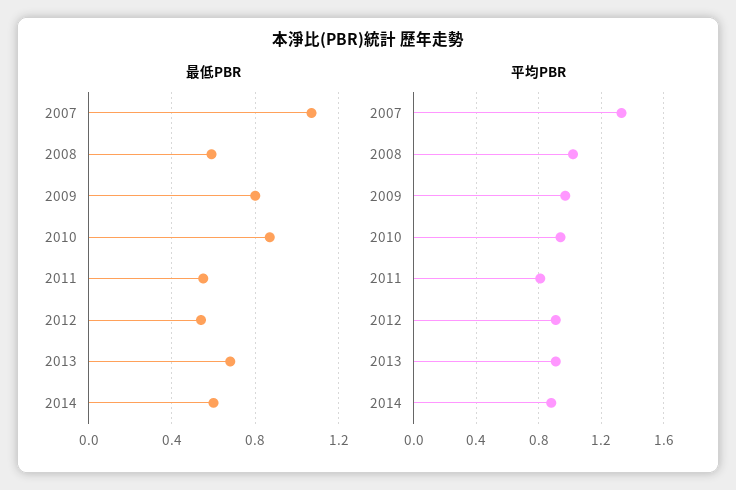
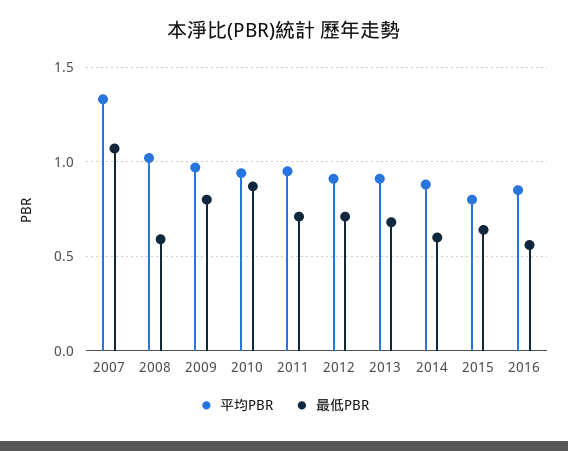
最低PBR, 2011: 0.55 -> 0.7
最低PBR, 2012: 0.55 -> 0.7
平均PBR, 2011: 0.8 -> 0.95
平均PBR, 2015: none -> 0.8
最低PBR, 2015: none -> 0.65
平均PBR, 2016: none -> 0.85
最低PBR, 2016: none -> 0.55

